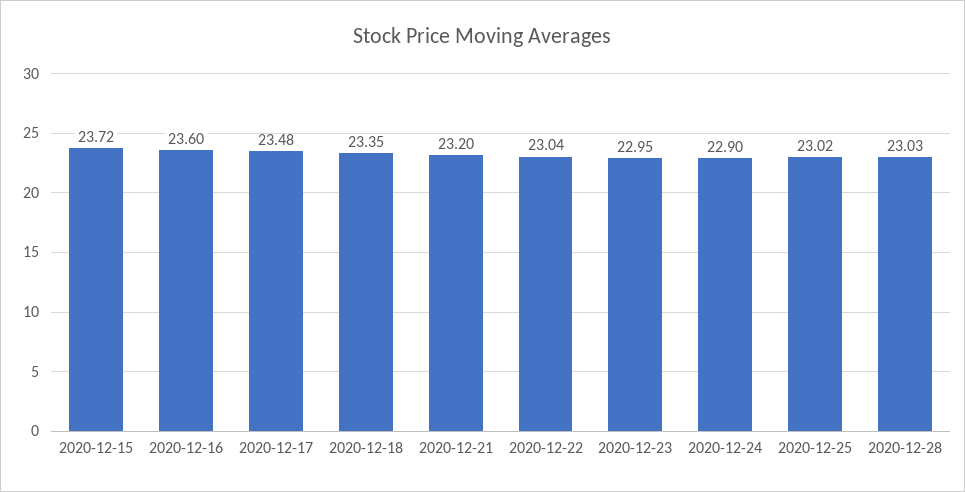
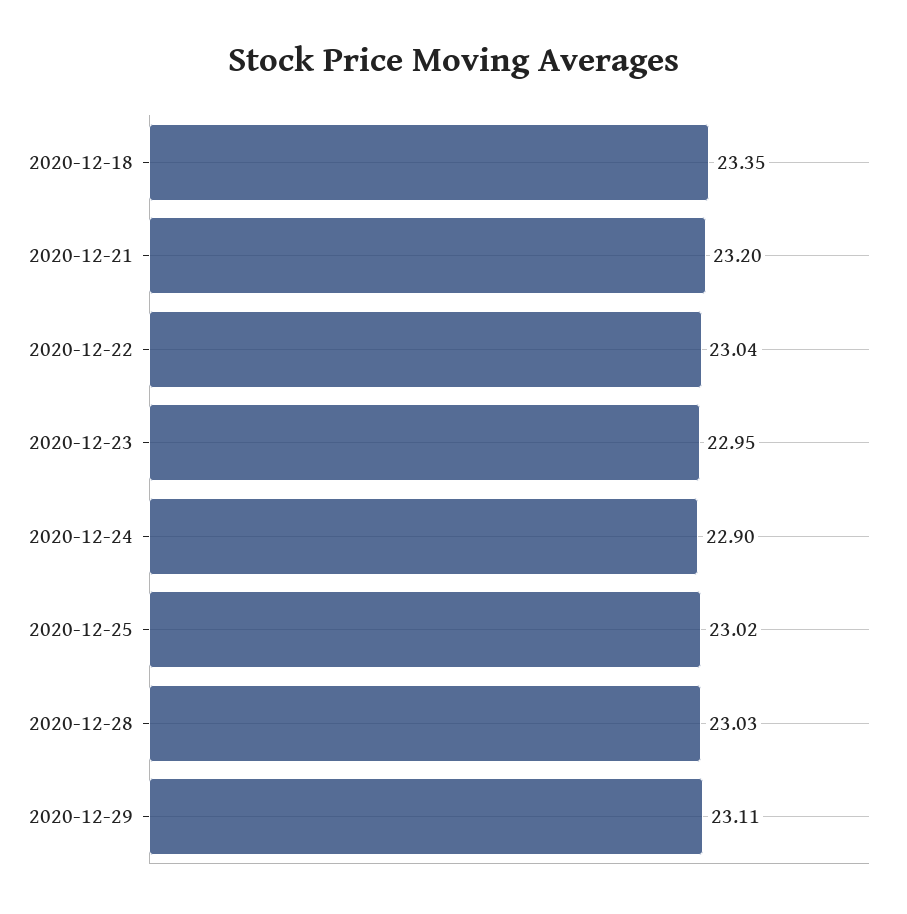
2020-12-15: 23.72 -> none
2020-12-16: 23.6 -> none
2020-12-17: 23.48 -> none
2020-12-29: none -> 23.11

